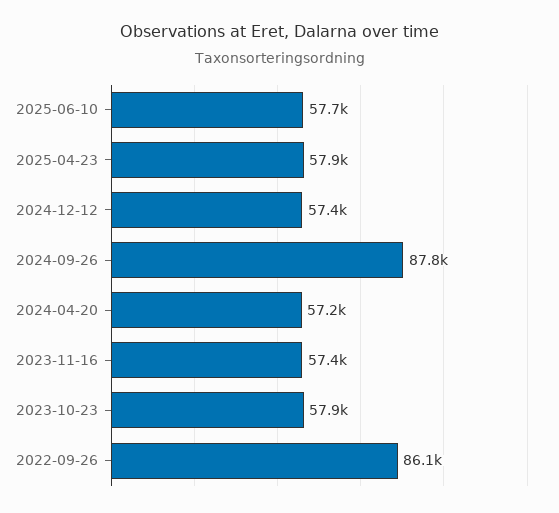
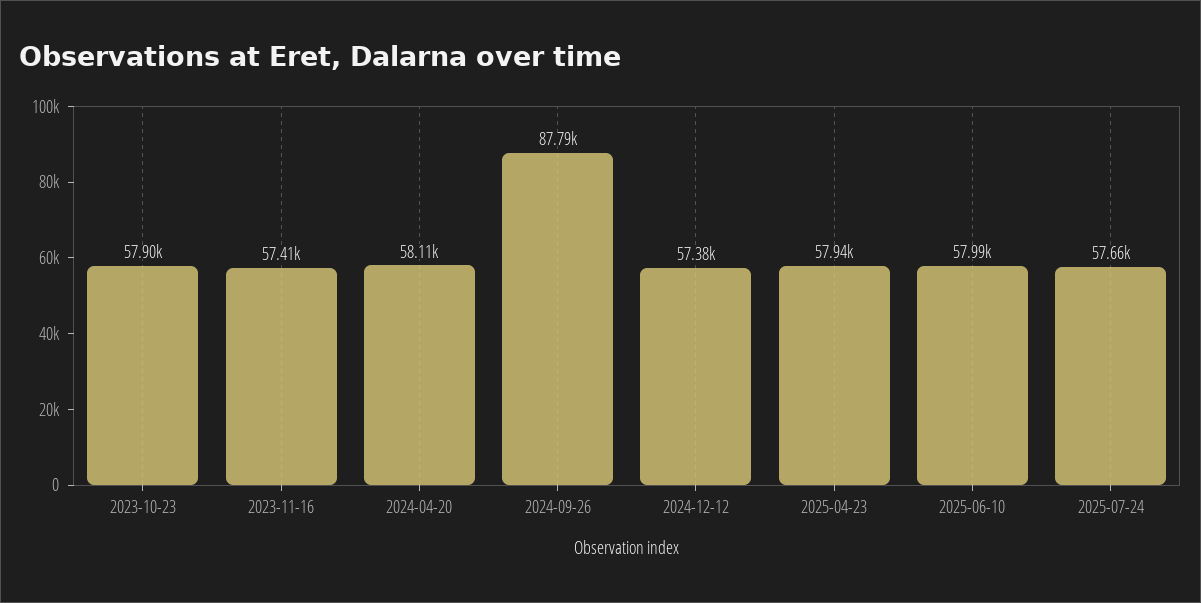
2025-06-10: 57700 -> 57990
2024-04-20: 57200 -> 58110
2022-09-26: 86100 -> none
2025-07-24: none -> 57660

